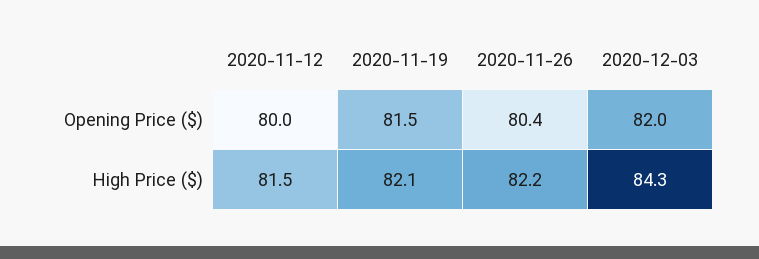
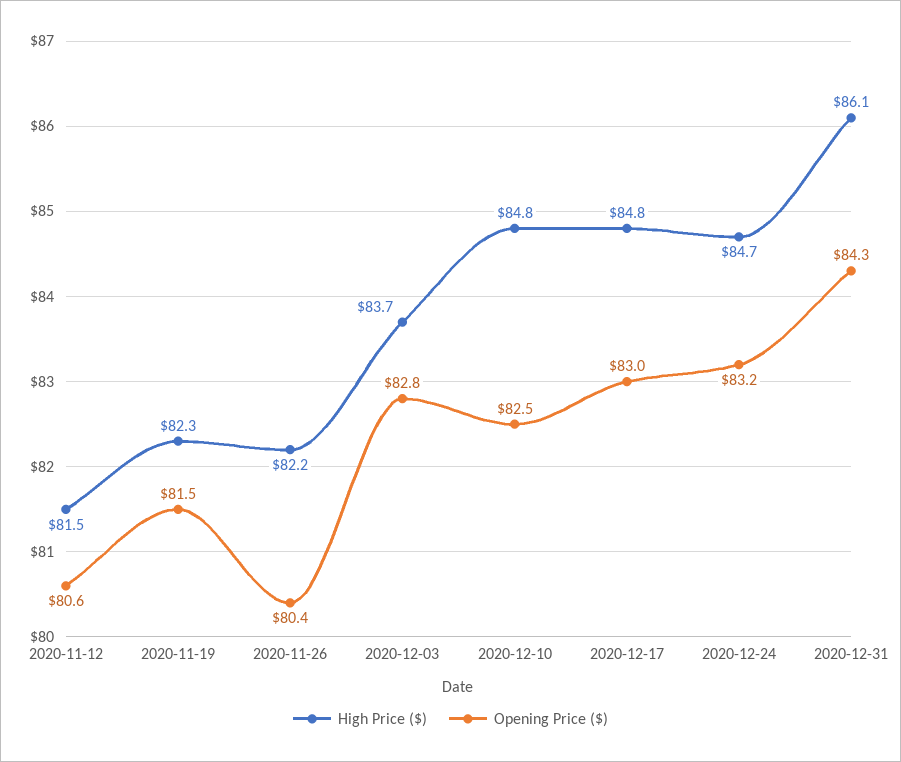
Opening Price ($), 2020-11-12: 80 -> 80.6
Opening Price ($), 2020-12-03: 82 -> 82.8
High Price ($), 2020-11-19: 82.1 -> 82.3
High Price ($), 2020-12-03: 84.3 -> 83.7
High Price ($), 2020-12-10: none -> 84.8
Opening Price ($), 2020-12-10: none -> 82.5
High Price ($), 2020-12-17: none -> 84.8
Opening Price ($), 2020-12-17: none -> 83
High Price ($), 2020-12-24: none -> 84.7
Opening Price ($), 2020-12-24: none -> 83.2
High Price ($), 2020-12-31: none -> 86.1
Opening Price ($), 2020-12-31: none -> 84.3

